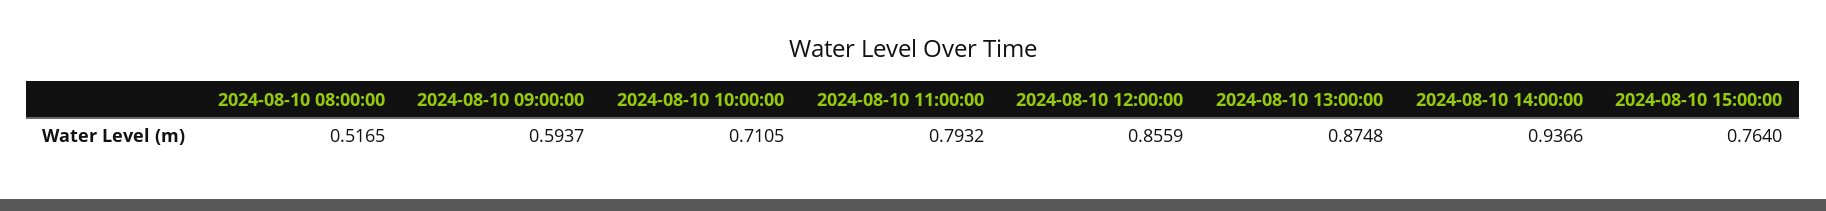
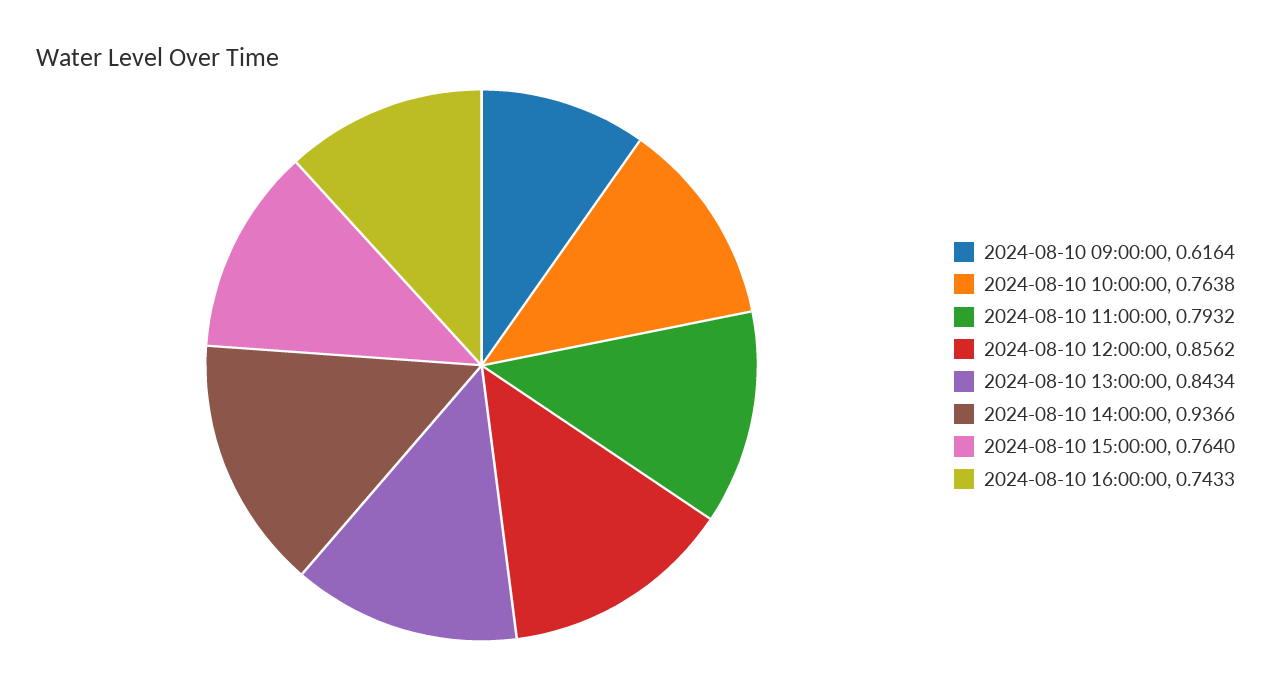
2024-08-10 08:00:00: 0.5165 -> none
2024-08-10 09:00:00: 0.5937 -> 0.6164
2024-08-10 10:00:00: 0.7105 -> 0.7638
2024-08-10 12:00:00: 0.8559 -> 0.8562
2024-08-10 13:00:00: 0.8748 -> 0.8434
2024-08-10 16:00:00: none -> 0.7433

